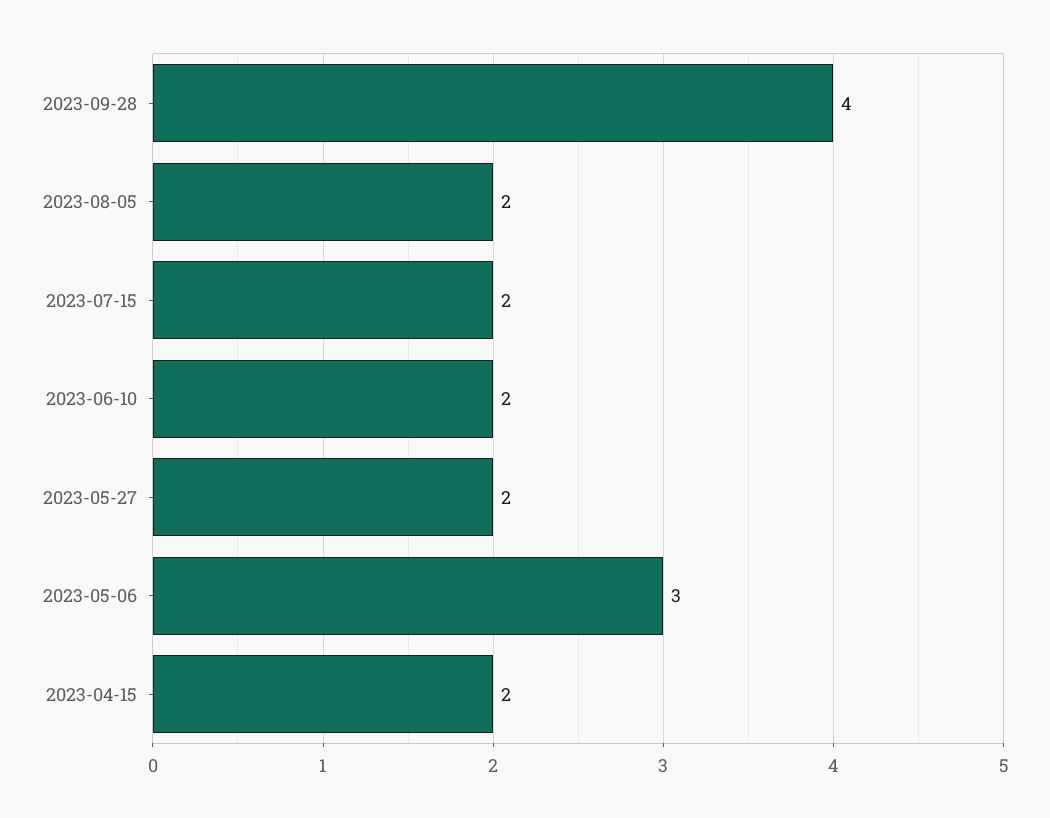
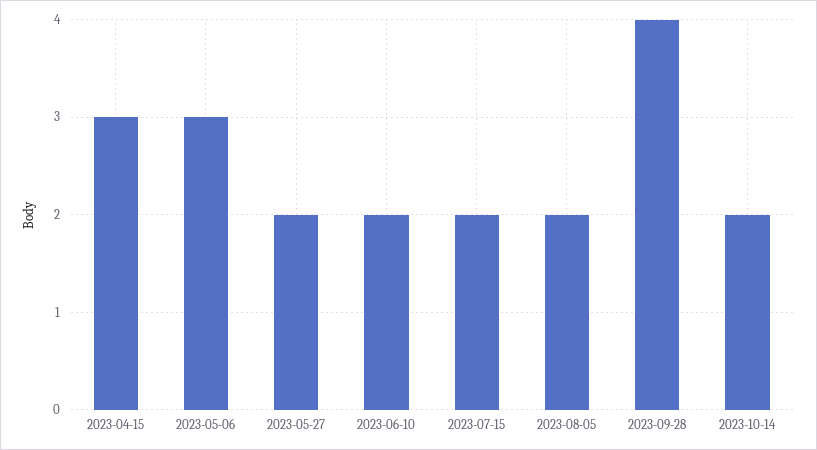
2023-04-15: 2 -> 3
2023-10-14: none -> 2

